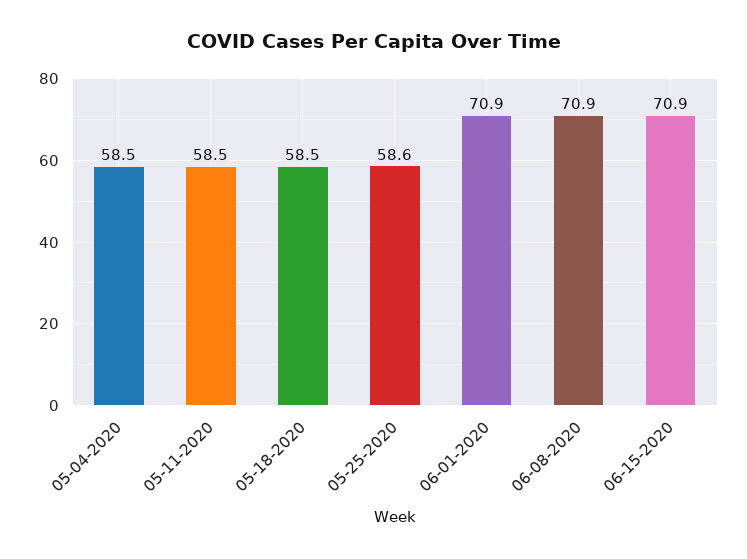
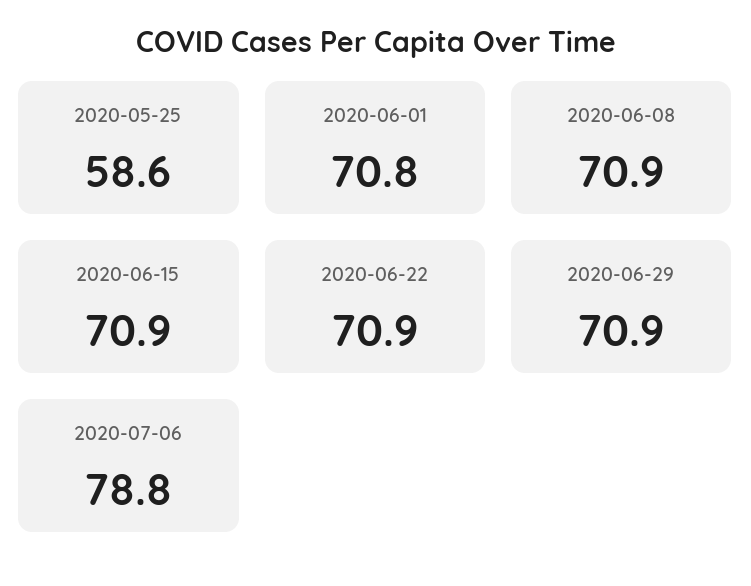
05-04-2020: 58.5 -> none
05-11-2020: 58.5 -> none
05-18-2020: 58.5 -> none
06-01-2020: 70.9 -> 70.8
2020-06-22: none -> 70.9
2020-06-29: none -> 70.9
2020-07-06: none -> 78.8

